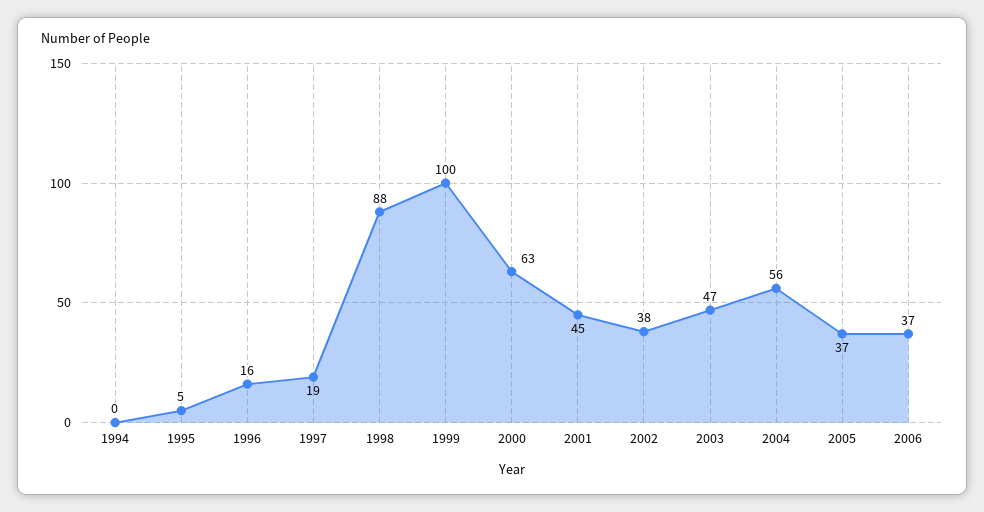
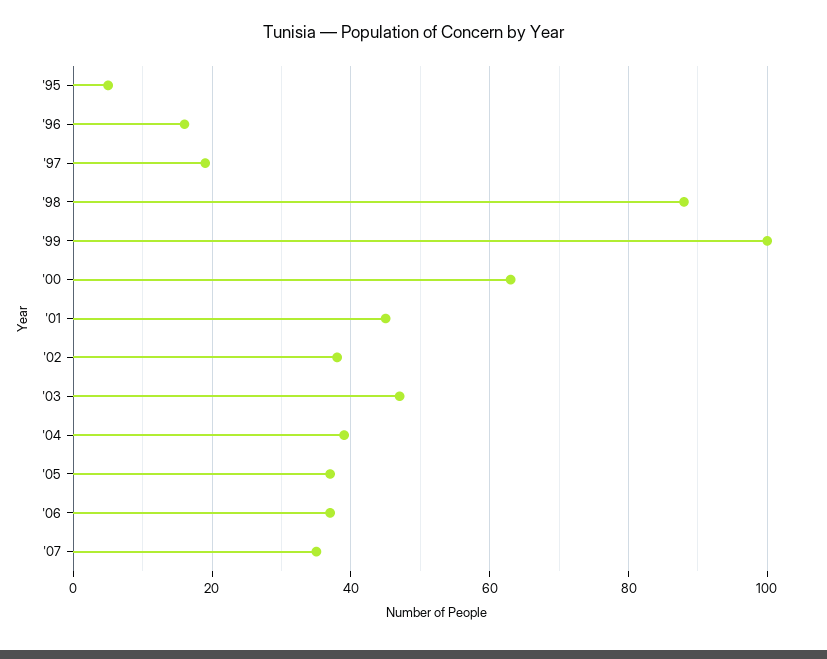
1994: 0 -> none
2004: 56 -> 40
'07: none -> 35

